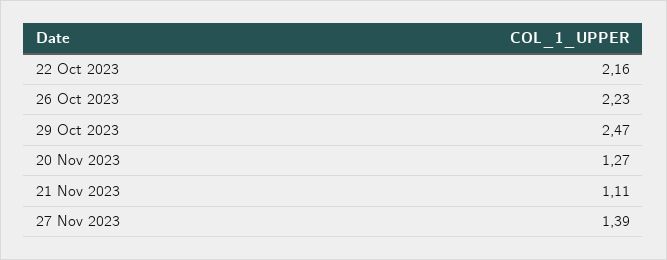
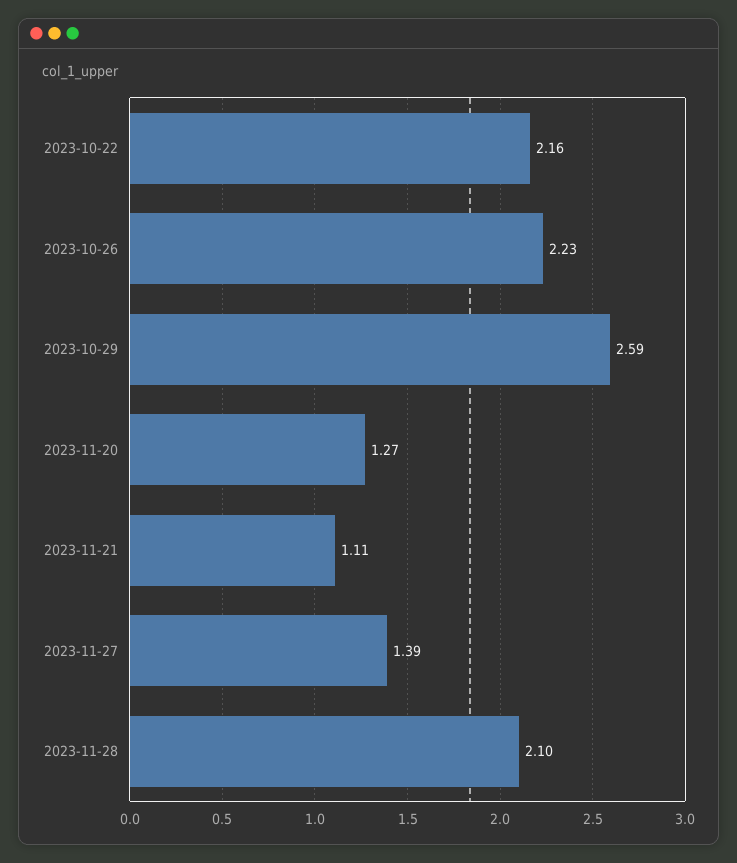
29 Oct 2023: 2.47 -> 2.59
2023-11-28: none -> 2.1

